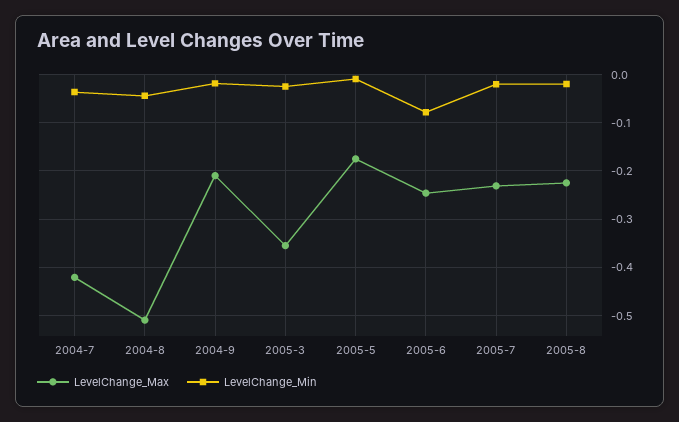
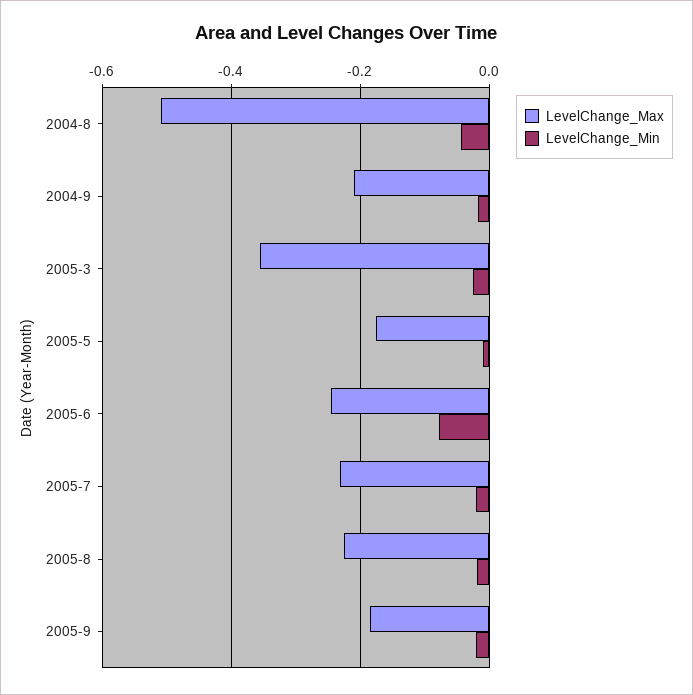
LevelChange_Max, 2004-7: -0.42 -> none
LevelChange_Min, 2004-7: -0.04 -> none
LevelChange_Max, 2005-9: none -> -0.18
LevelChange_Min, 2005-9: none -> -0.02

